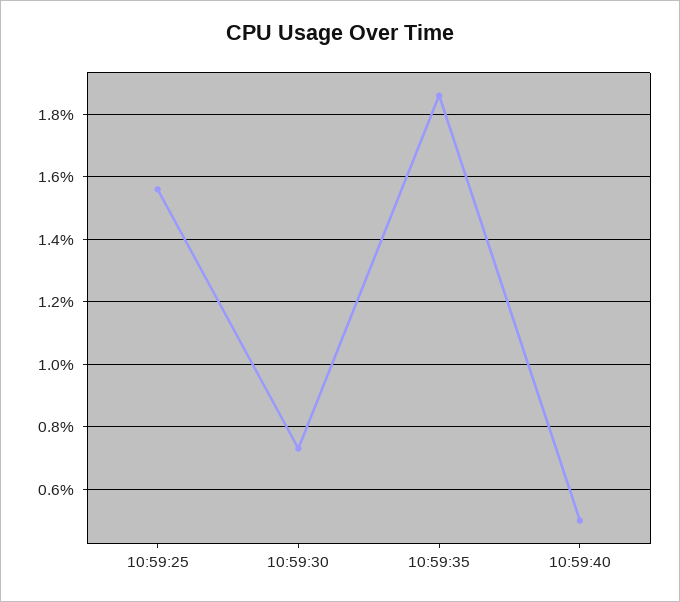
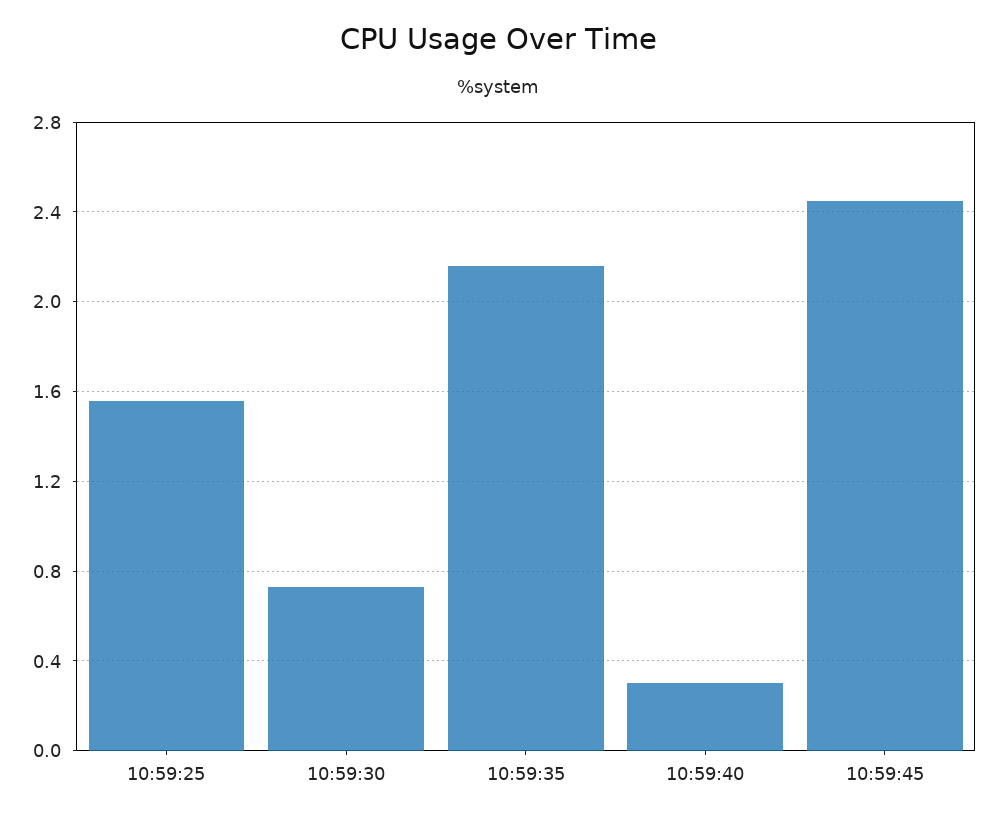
10:59:35: 1.85 -> 2.15
10:59:40: 0.5 -> 0.3
10:59:45: none -> 2.45

